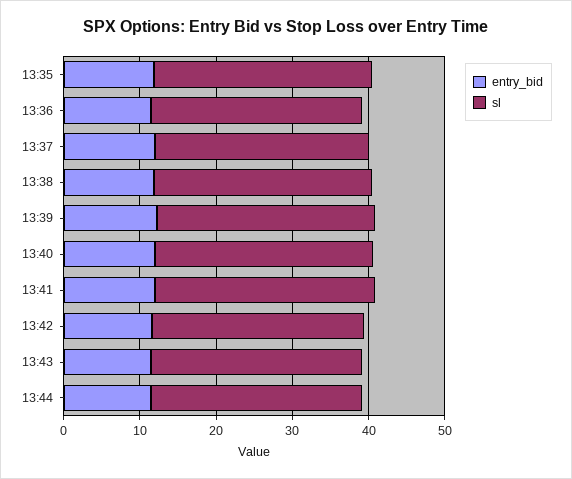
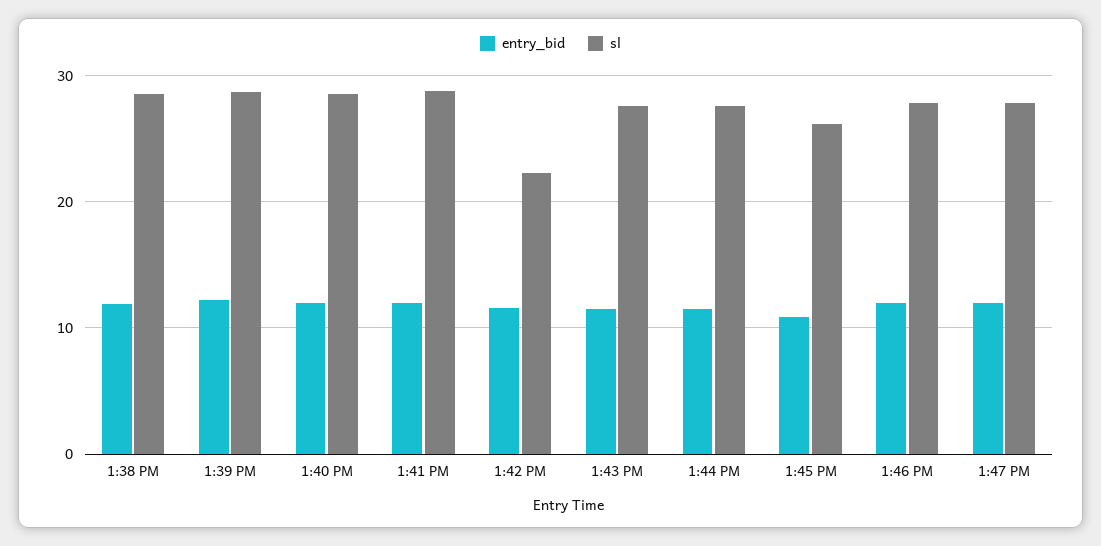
entry_bid, 13:35: 12 -> none
sl, 13:35: 28 -> none
entry_bid, 13:36: 12 -> none
sl, 13:36: 28 -> none
entry_bid, 13:37: 12 -> none
sl, 13:37: 28 -> none
sl, 13:42: 28 -> 22
entry_bid, 1:45 PM: none -> 11
sl, 1:45 PM: none -> 26
entry_bid, 1:46 PM: none -> 12
sl, 1:46 PM: none -> 28
entry_bid, 1:47 PM: none -> 12
sl, 1:47 PM: none -> 28

